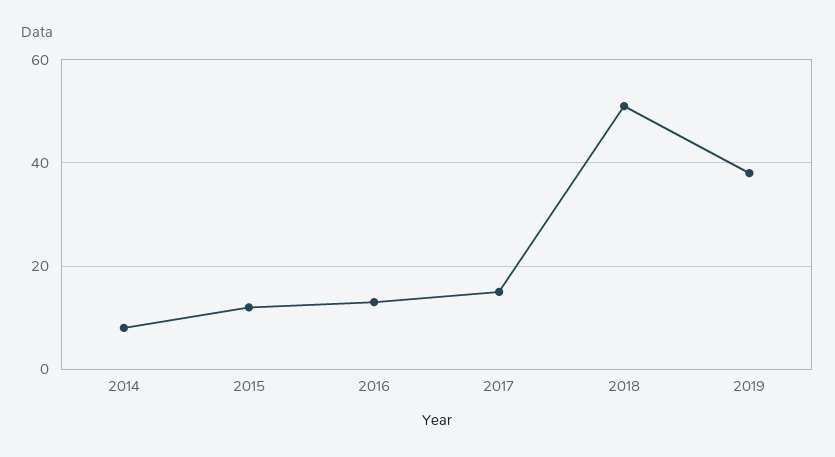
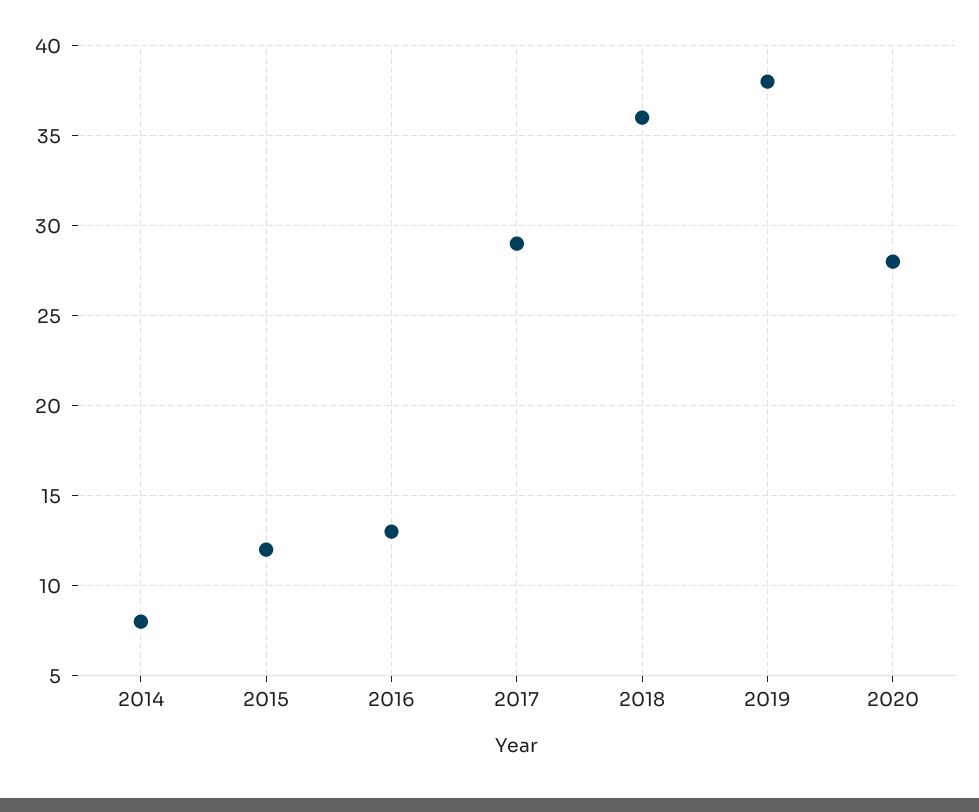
2017: 15 -> 29
2018: 50 -> 36
2020: none -> 28

